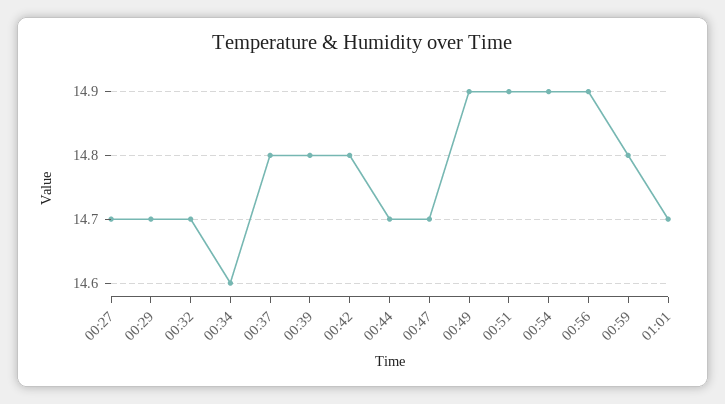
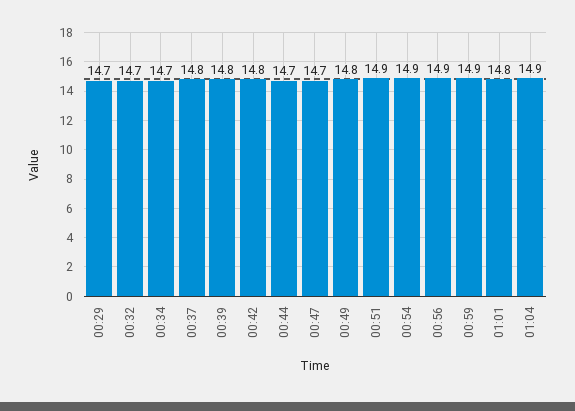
00:27: 14.7 -> none
00:34: 14.6 -> 14.7
00:49: 14.9 -> 14.8
00:59: 14.8 -> 14.9
01:01: 14.7 -> 14.8
01:04: none -> 14.9

